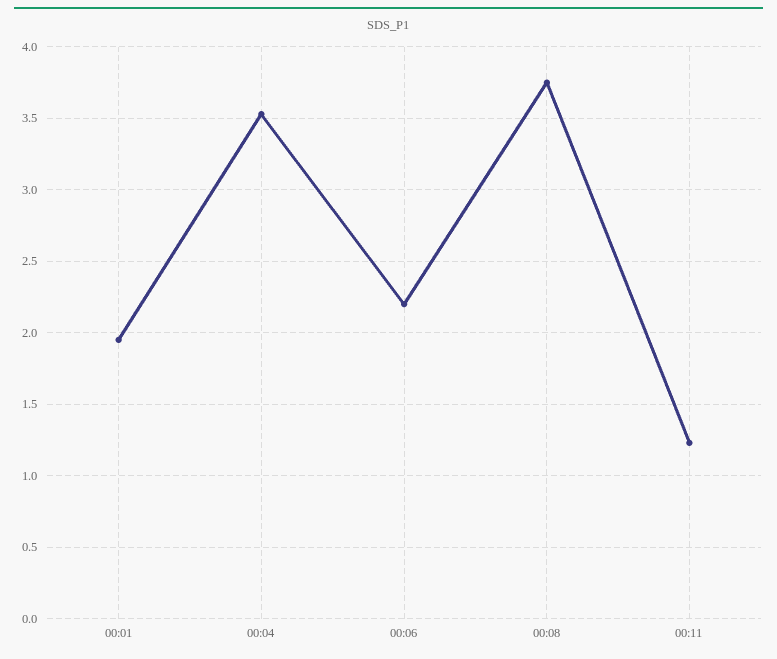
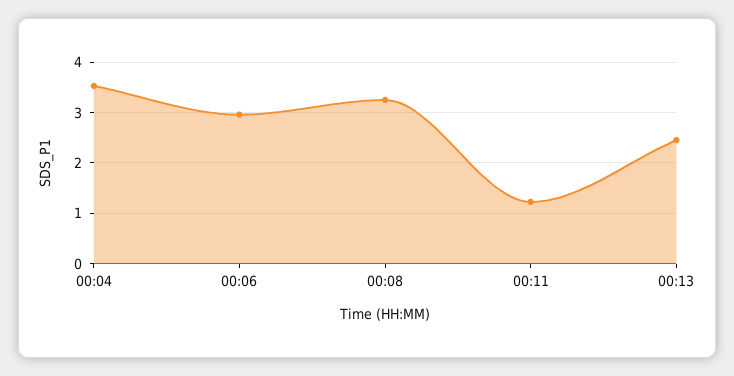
00:01: 1.95 -> none
00:06: 2.2 -> 3
00:08: 3.75 -> 3.2
00:13: none -> 2.4

